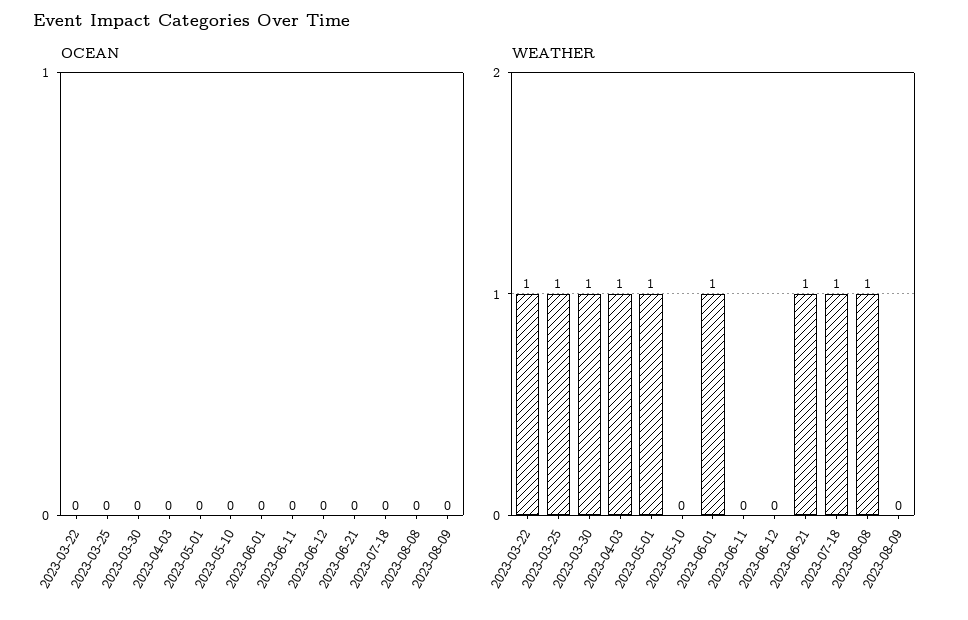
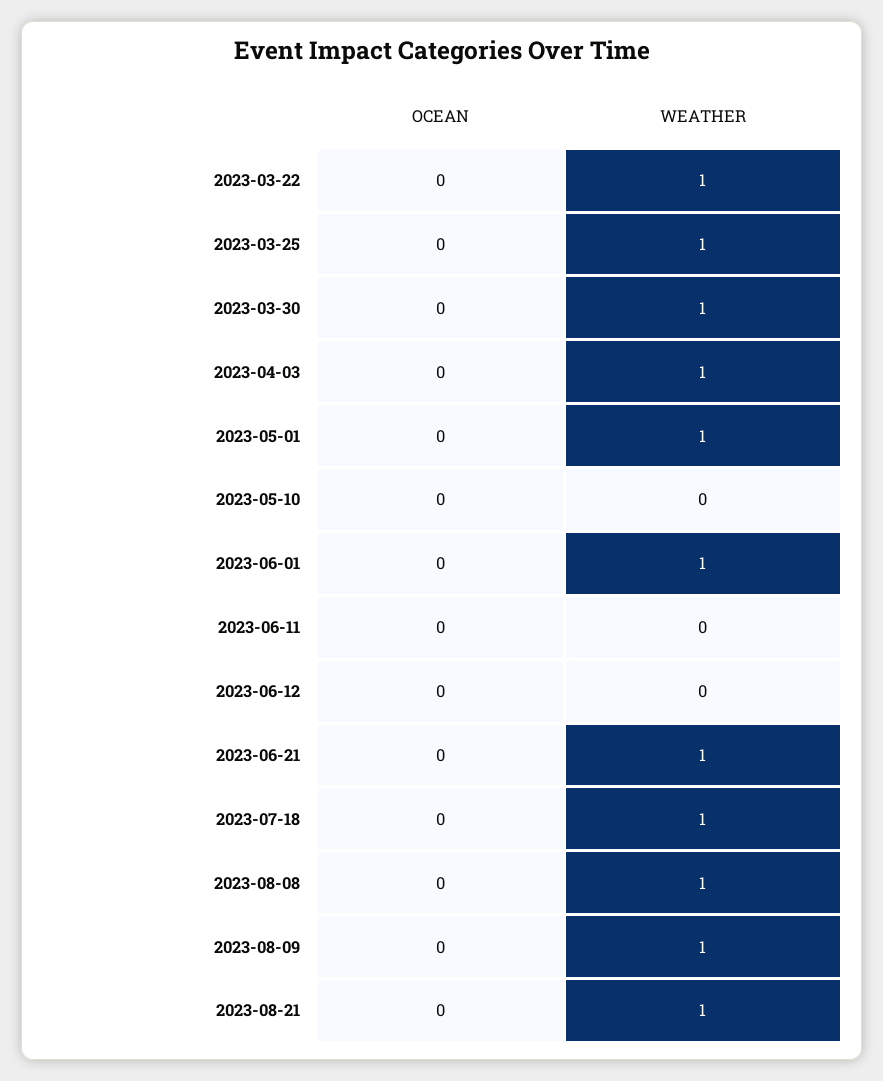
WEATHER, 2023-08-09: 0 -> 1
OCEAN, 2023-08-21: none -> 0
WEATHER, 2023-08-21: none -> 1

